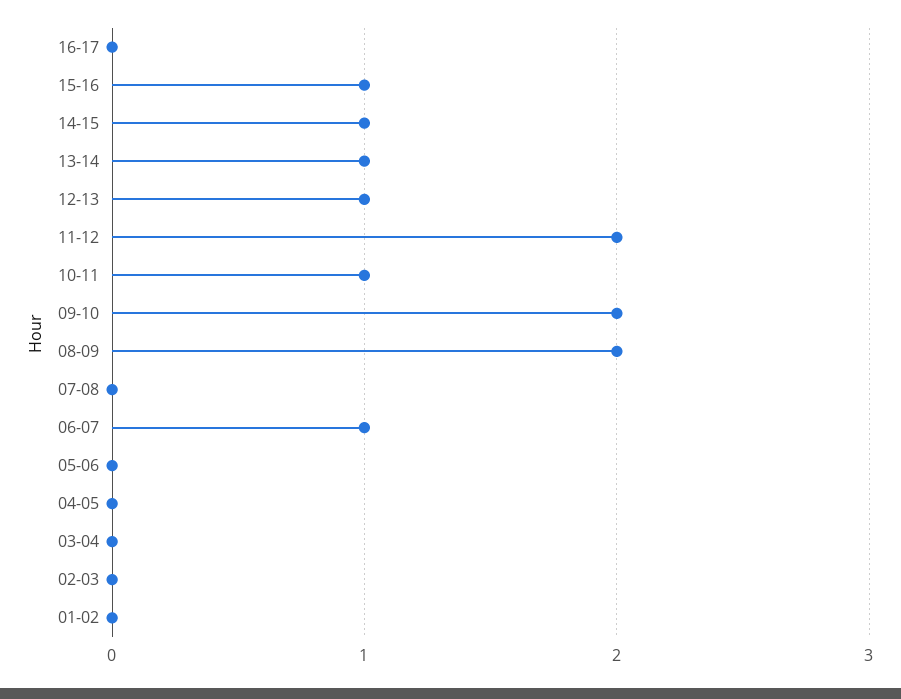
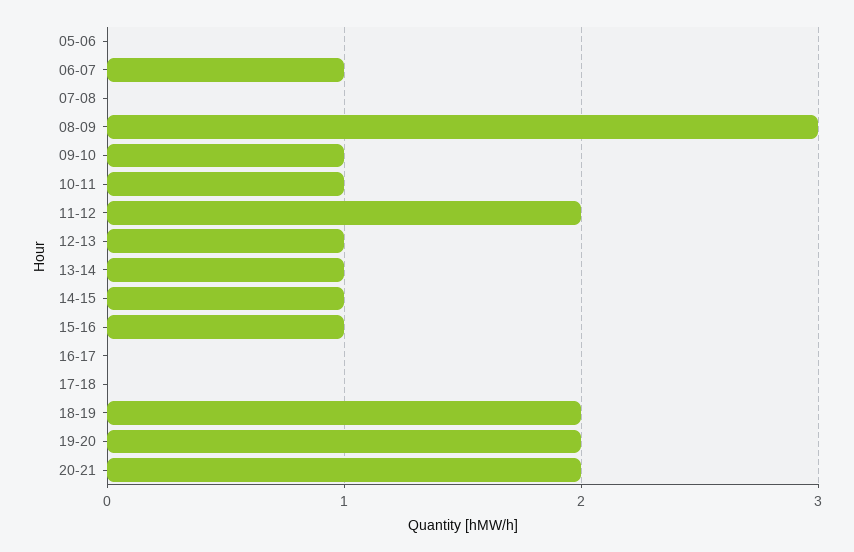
09-10: 2 -> 1
08-09: 2 -> 3
04-05: 0 -> none
03-04: 0 -> none
02-03: 0 -> none
01-02: 0 -> none
17-18: none -> 0
18-19: none -> 2
19-20: none -> 2
20-21: none -> 2

